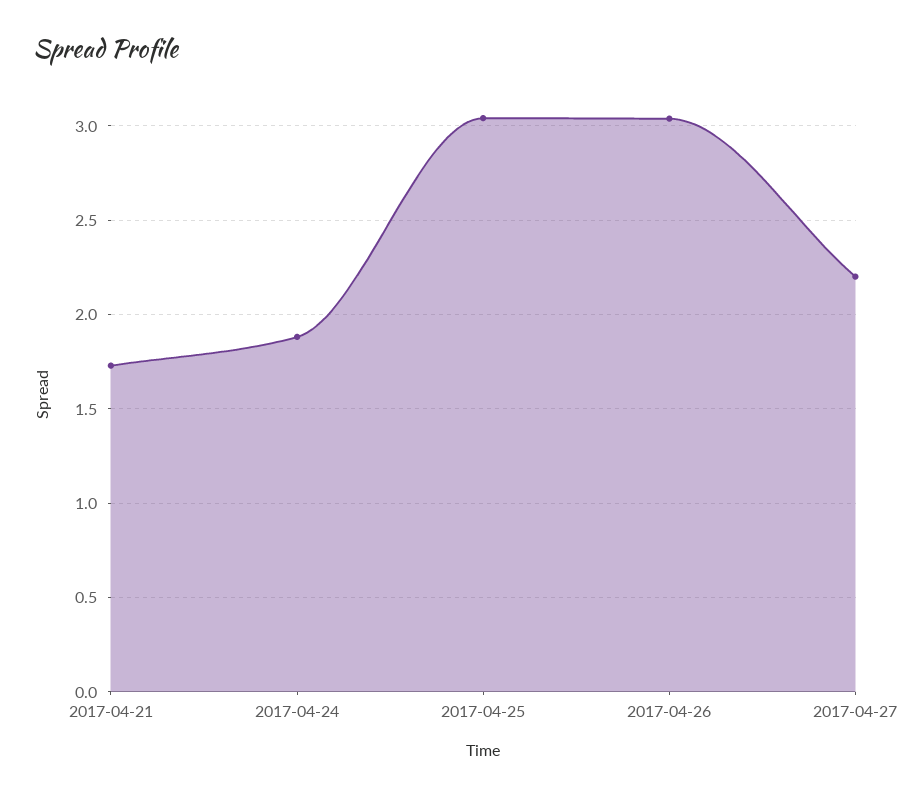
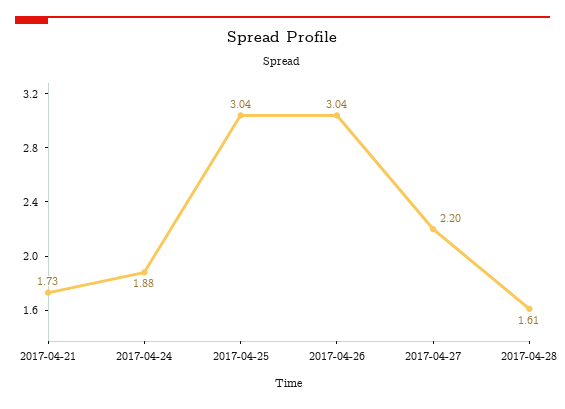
2017-04-28: none -> 1.61

